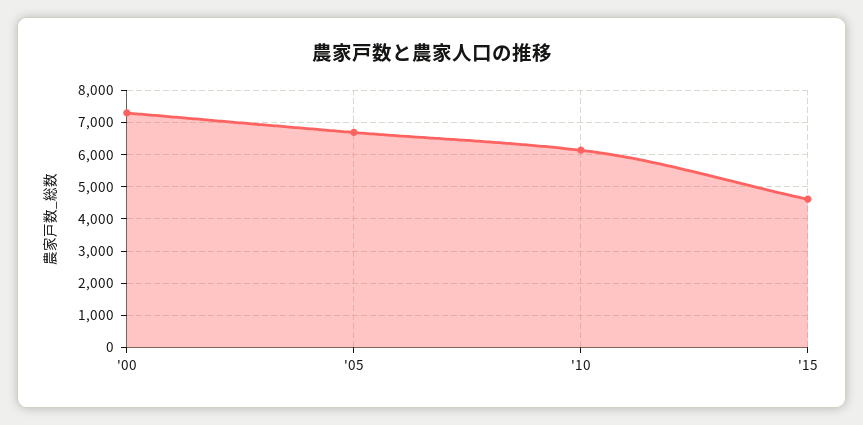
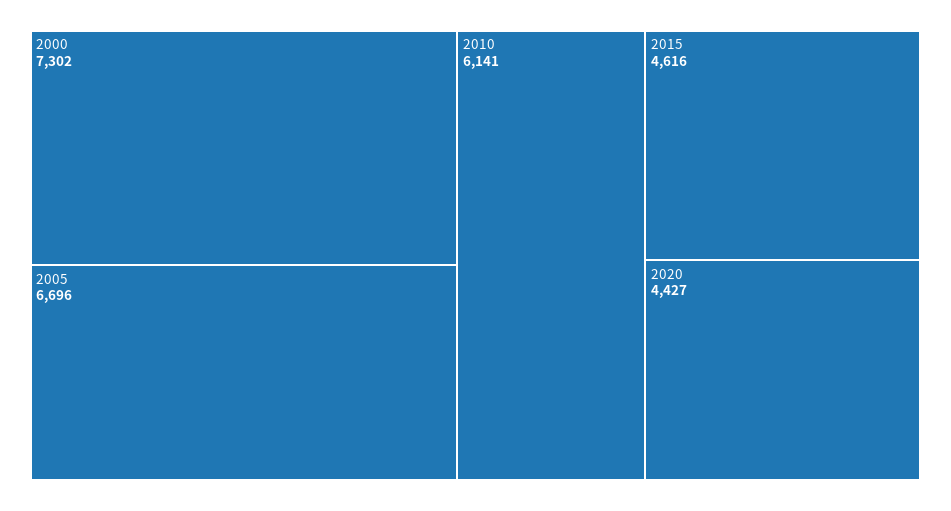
2020: none -> 4427

